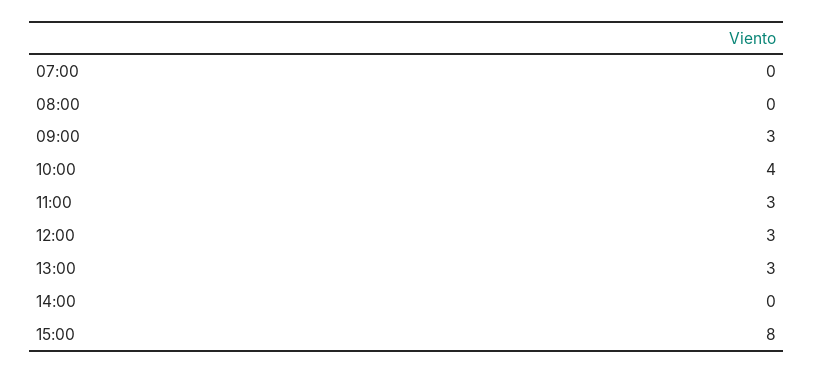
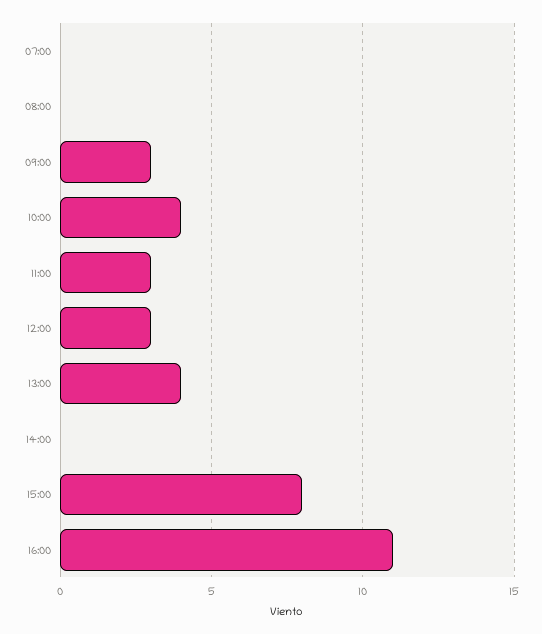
13:00: 3 -> 4
16:00: none -> 11

